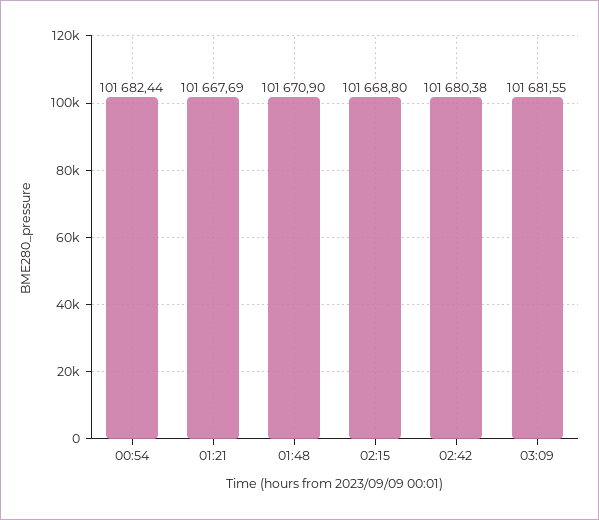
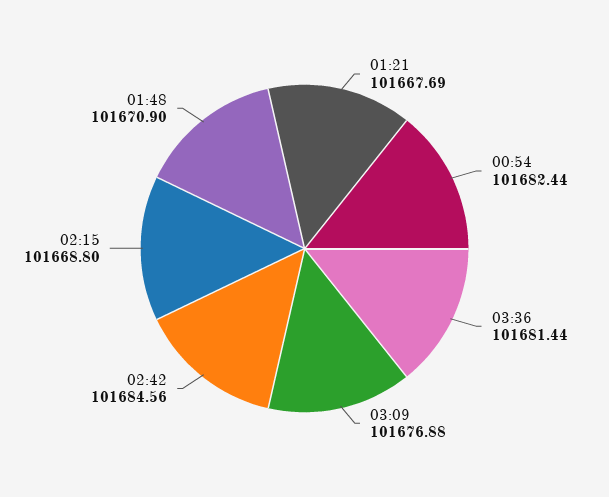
02:42: 101680.38 -> 101684.56
03:09: 101681.55 -> 101676.88
03:36: none -> 101681.44

